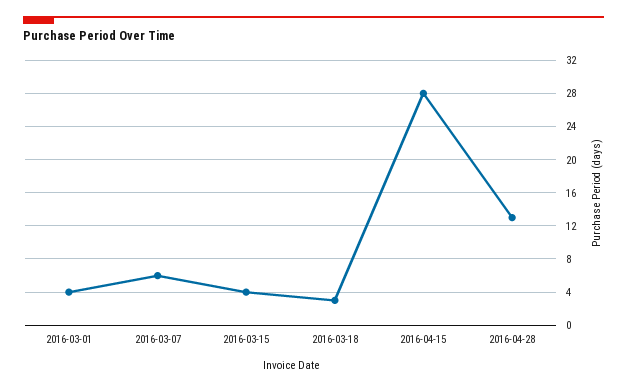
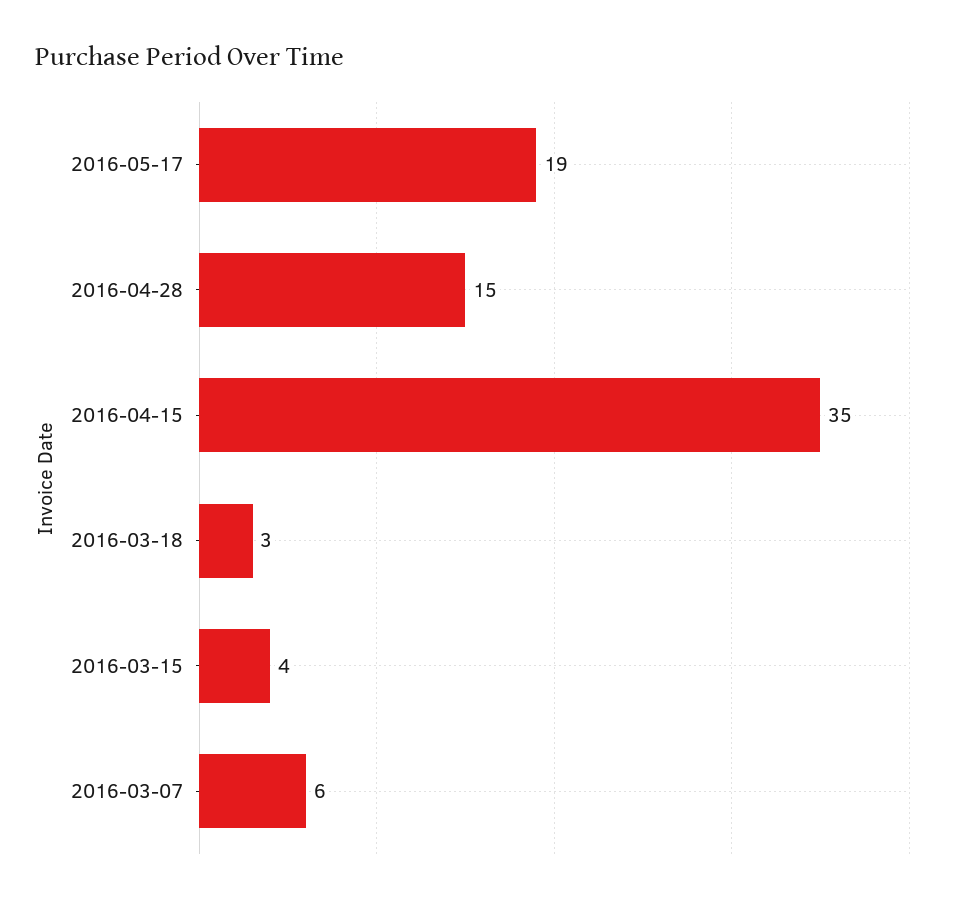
2016-03-01: 4 -> none
2016-04-15: 28 -> 35
2016-04-28: 13 -> 15
2016-05-17: none -> 19

